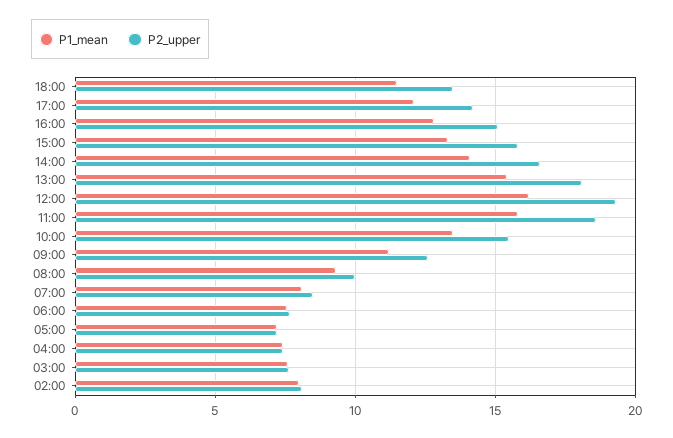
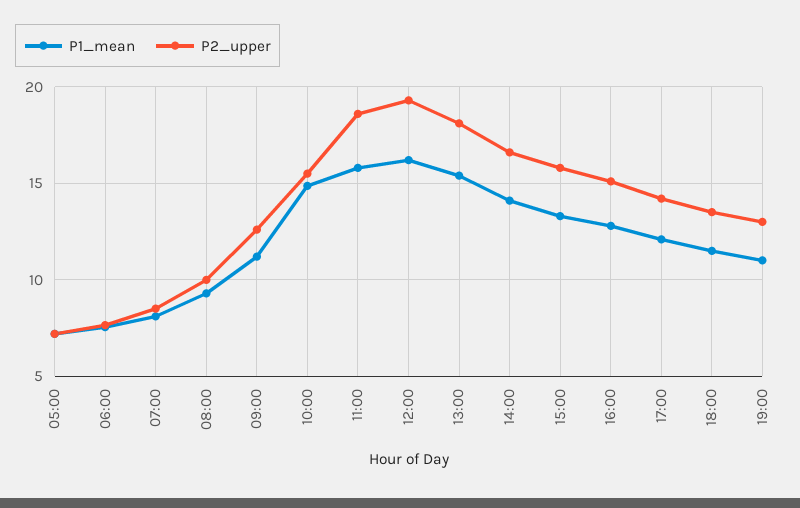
P1_mean, 10:00: 13.5 -> 15
P1_mean, 04:00: 7.5 -> none
P2_upper, 04:00: 7.5 -> none
P1_mean, 03:00: 7.5 -> none
P2_upper, 03:00: 7.5 -> none
P1_mean, 02:00: 8 -> none
P2_upper, 02:00: 8 -> none
P1_mean, 19:00: none -> 11
P2_upper, 19:00: none -> 13

